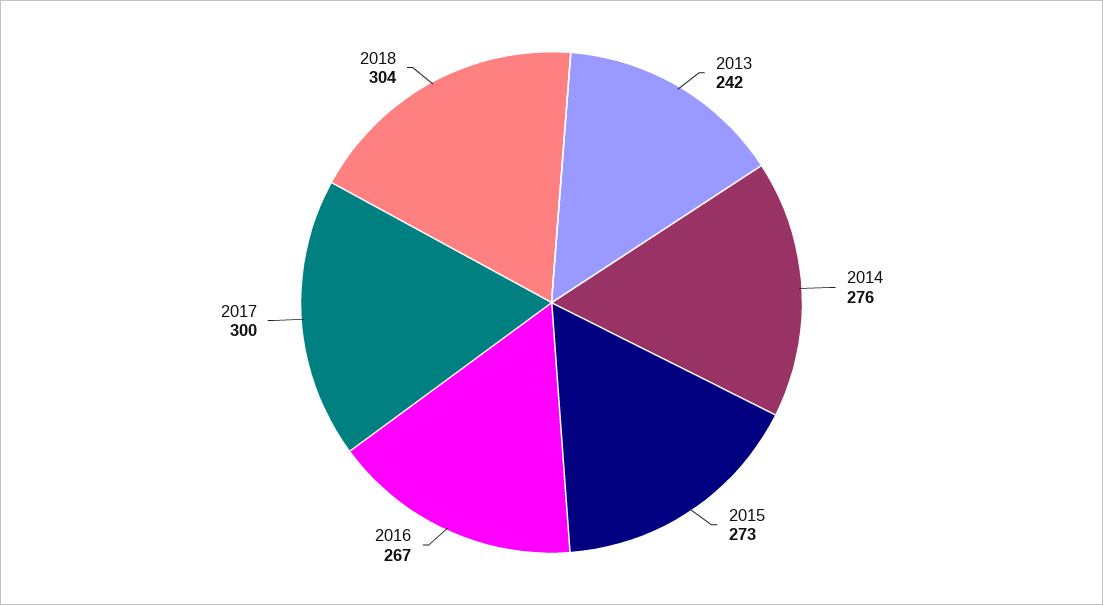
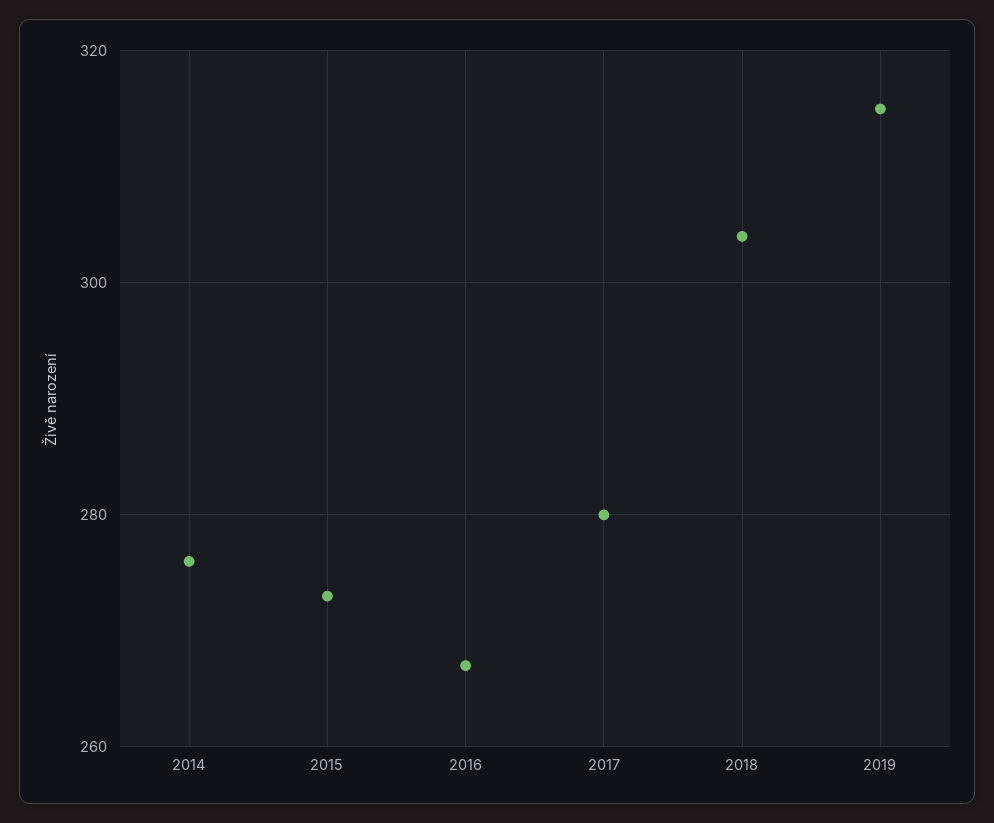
2013: 242 -> none
2017: 300 -> 280
2019: none -> 315

